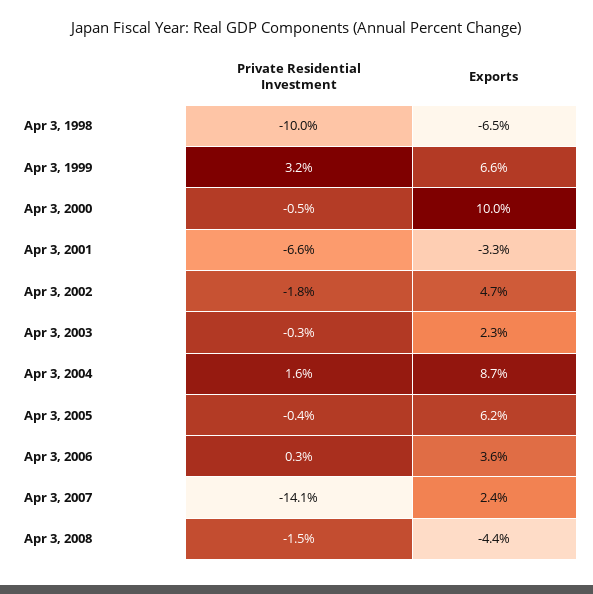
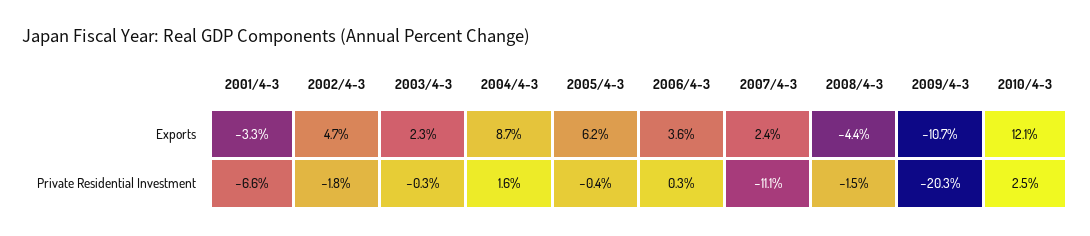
Private Residential Investment, Apr 3, 1998: -10 -> none
Exports, Apr 3, 1998: -6.5 -> none
Private Residential Investment, Apr 3, 1999: 3.2 -> none
Exports, Apr 3, 1999: 6.6 -> none
Private Residential Investment, Apr 3, 2000: -0.5 -> none
Exports, Apr 3, 2000: 10 -> none
Private Residential Investment, Apr 3, 2007: -14.1 -> -11.1
Exports, 2009/4-3: none -> -10.7
Exports, 2010/4-3: none -> 12.1
Private Residential Investment, 2009/4-3: none -> -20.3
Private Residential Investment, 2010/4-3: none -> 2.5

